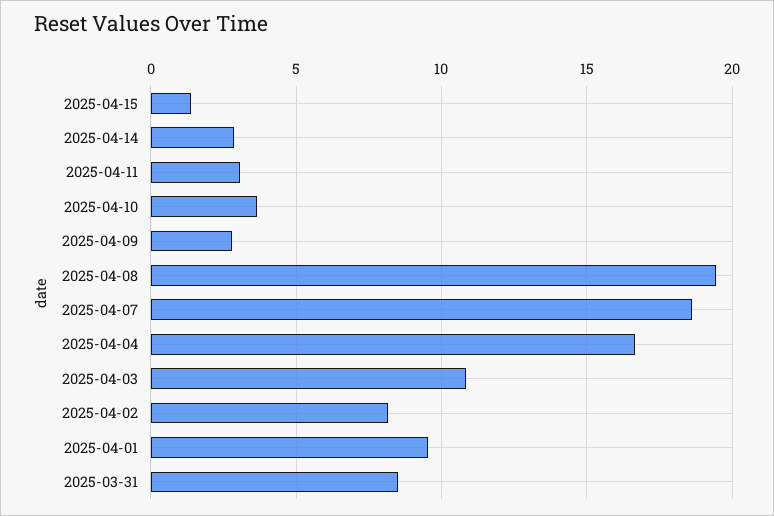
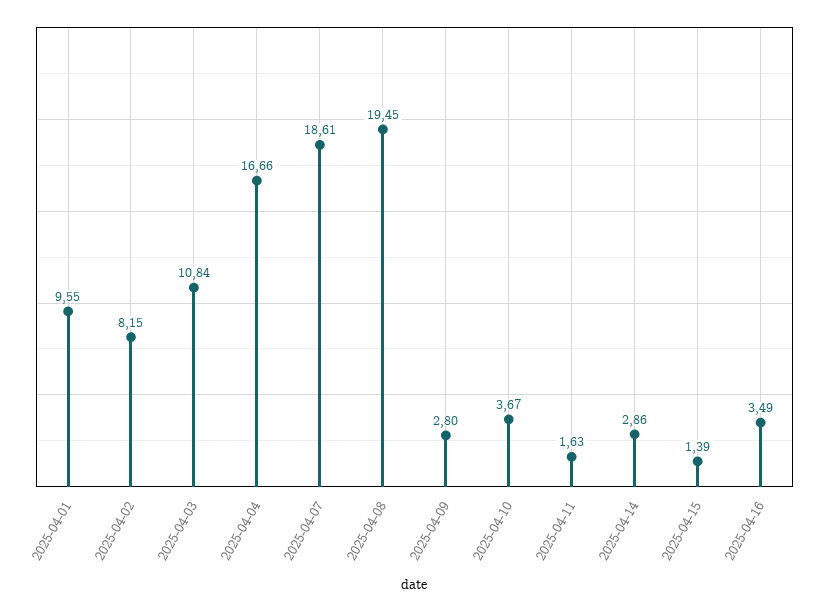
2025-04-11: 3 -> 1.63
2025-03-31: 8.5 -> none
2025-04-16: none -> 3.49

